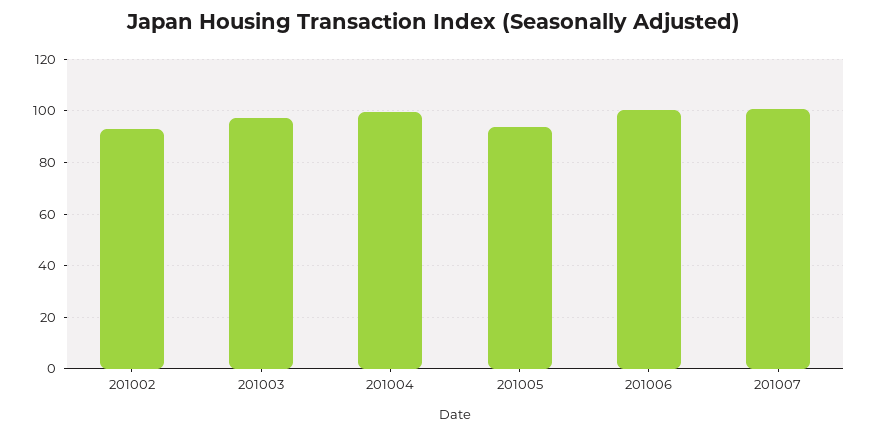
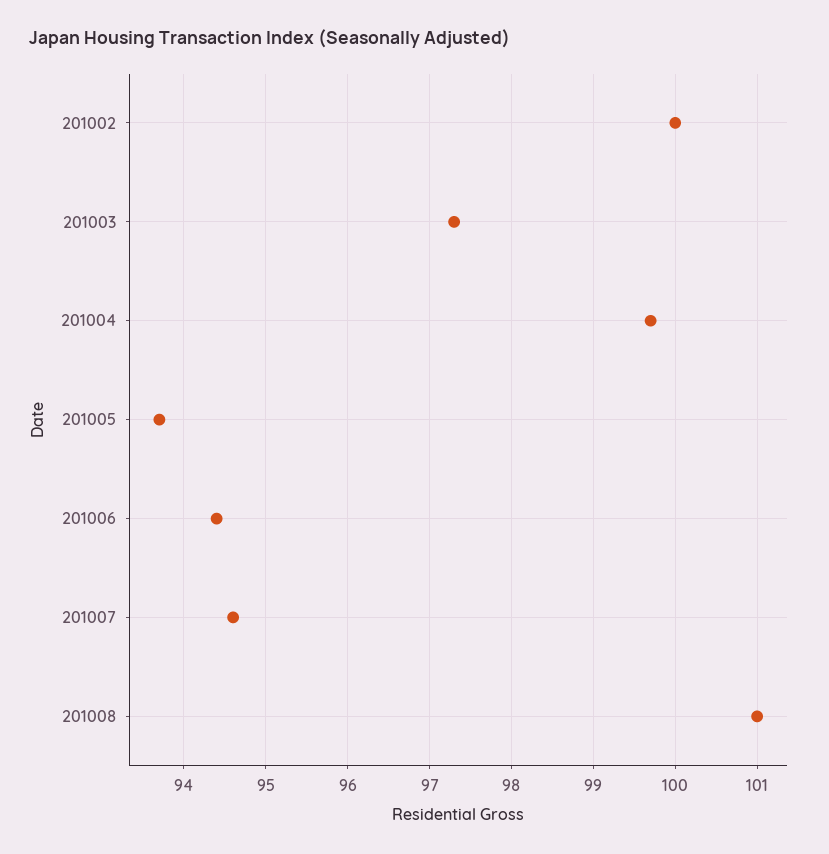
201002: 92.5 -> 100
201006: 100 -> 94.4
201007: 100 -> 94.6
201008: none -> 101

